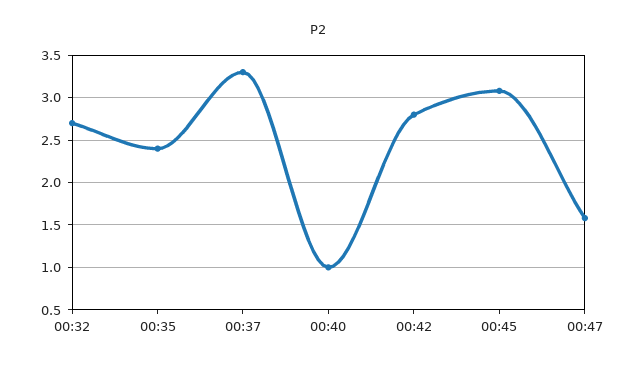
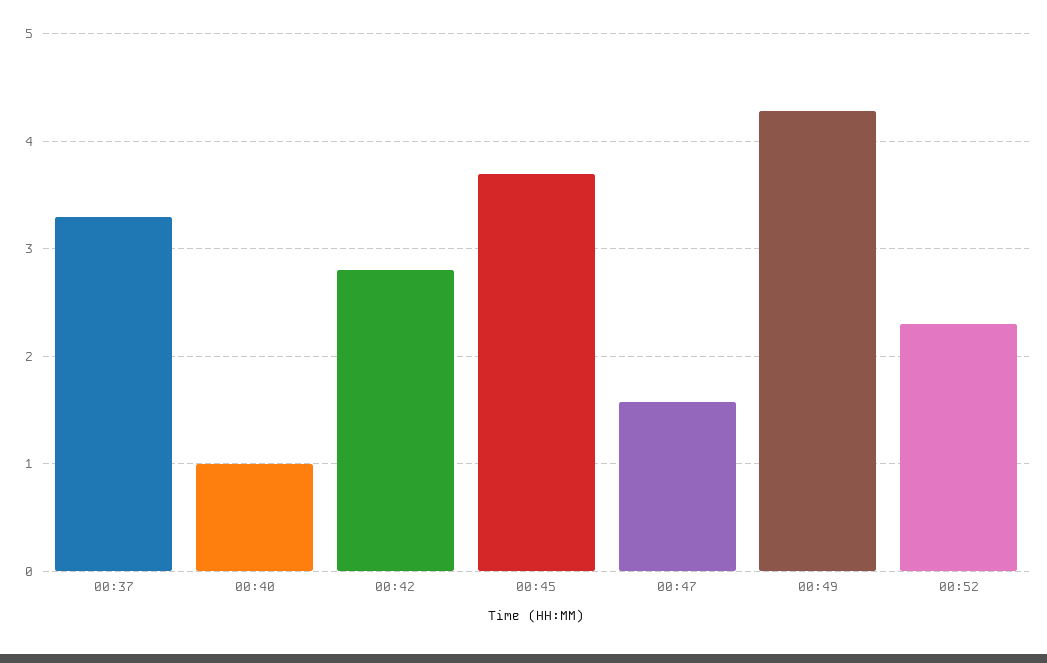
00:32: 2.7 -> none
00:35: 2.4 -> none
00:45: 3.1 -> 3.7
00:49: none -> 4.3
00:52: none -> 2.3

